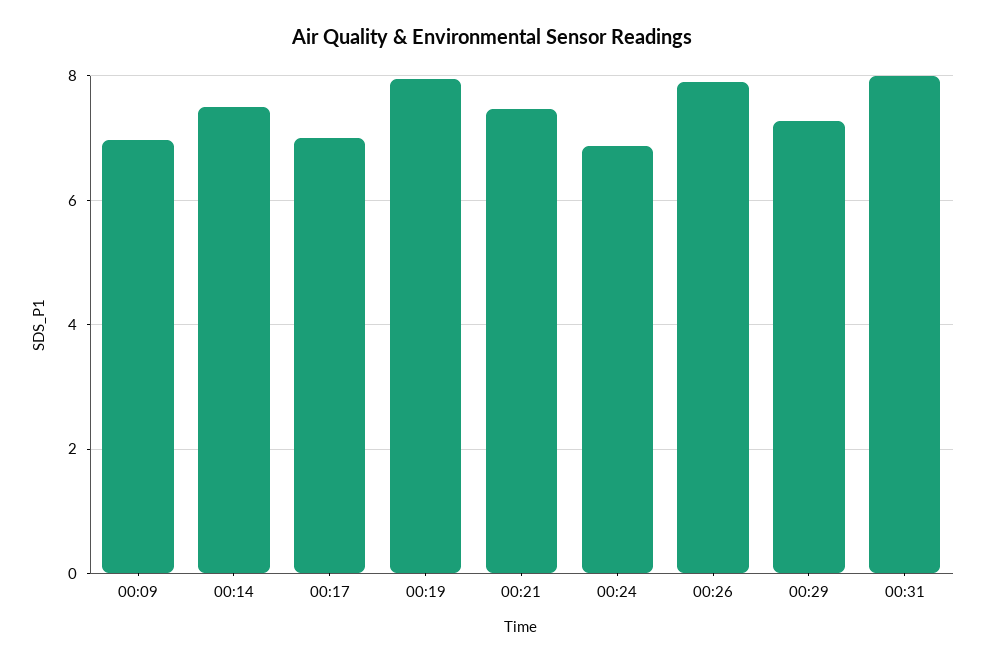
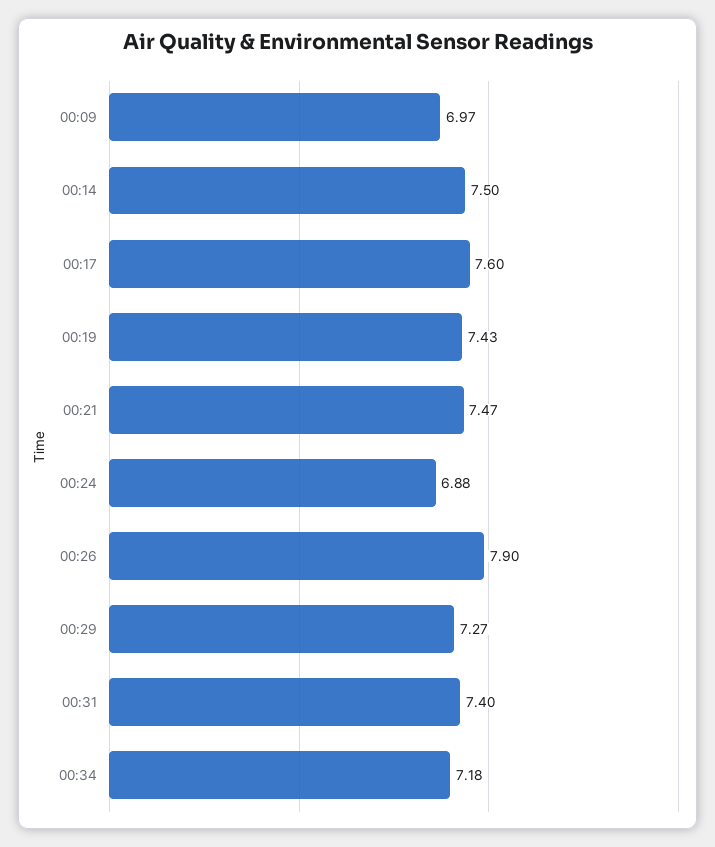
00:17: 7 -> 7.6
00:19: 8 -> 7.43
00:31: 8 -> 7.4
00:34: none -> 7.18

